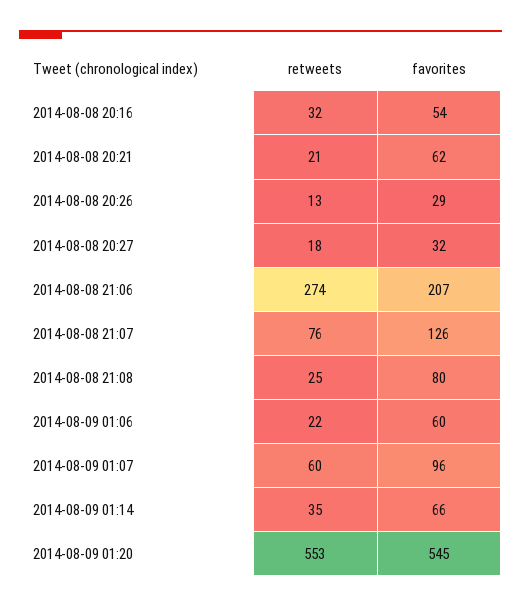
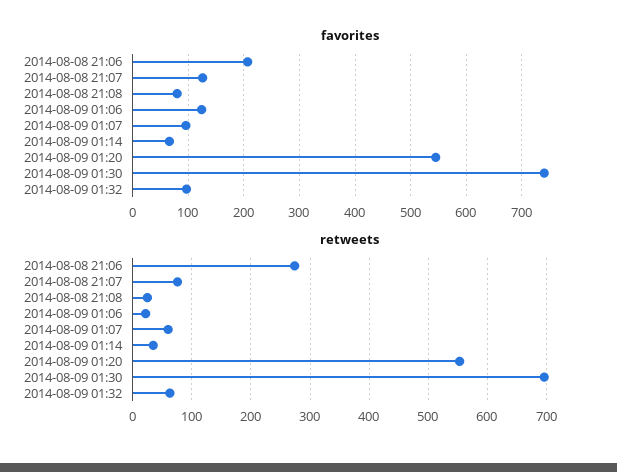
retweets, 2014-08-08 20:16: 32 -> none
favorites, 2014-08-08 20:16: 54 -> none
retweets, 2014-08-08 20:21: 21 -> none
favorites, 2014-08-08 20:21: 62 -> none
retweets, 2014-08-08 20:26: 13 -> none
favorites, 2014-08-08 20:26: 29 -> none
retweets, 2014-08-08 20:27: 18 -> none
favorites, 2014-08-08 20:27: 32 -> none
favorites, 2014-08-09 01:06: 60 -> 120
favorites, 2014-08-09 01:30: none -> 740
favorites, 2014-08-09 01:32: none -> 100
retweets, 2014-08-09 01:30: none -> 700
retweets, 2014-08-09 01:32: none -> 60

